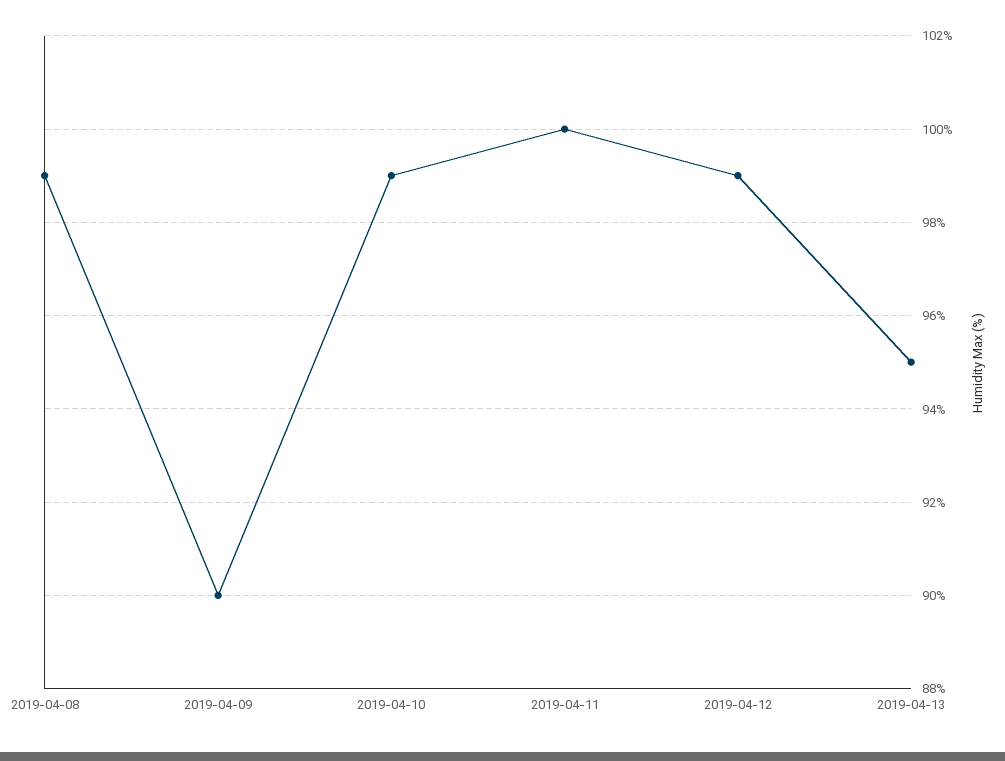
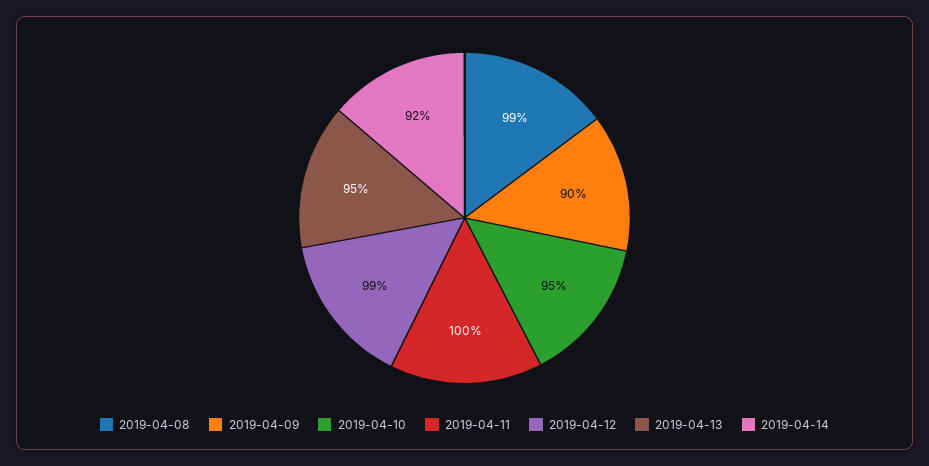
2019-04-10: 99 -> 95
2019-04-14: none -> 92

